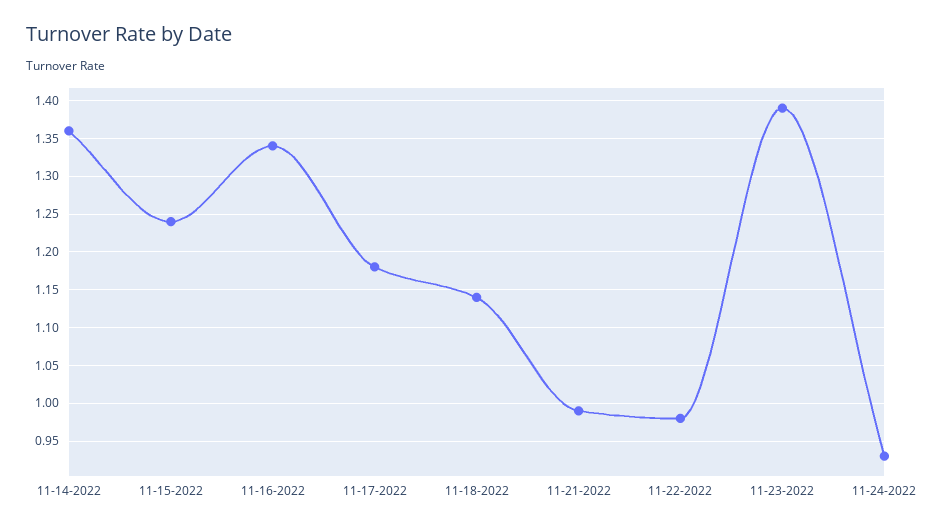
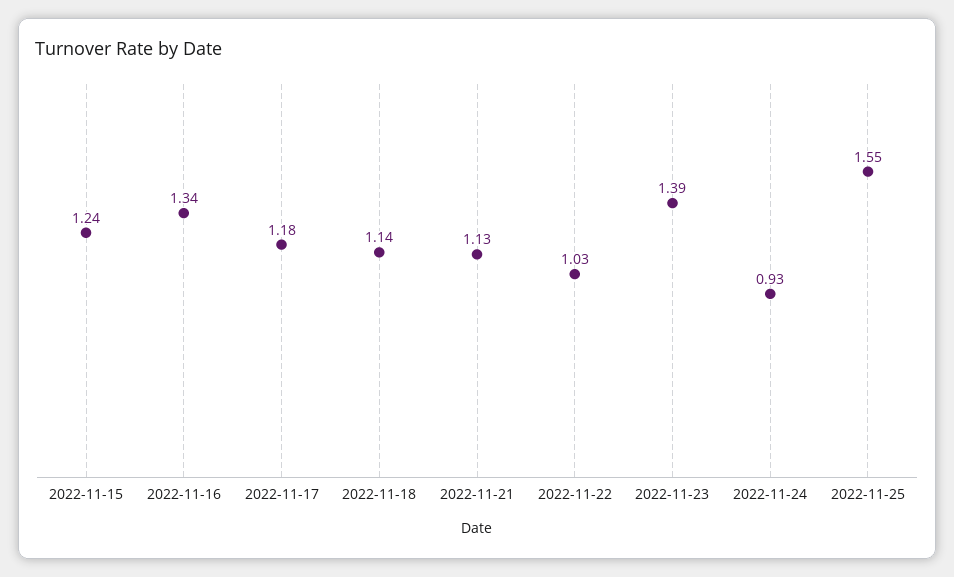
11-14-2022: 1.36 -> none
11-21-2022: 0.99 -> 1.13
11-22-2022: 0.98 -> 1.03
2022-11-25: none -> 1.55

